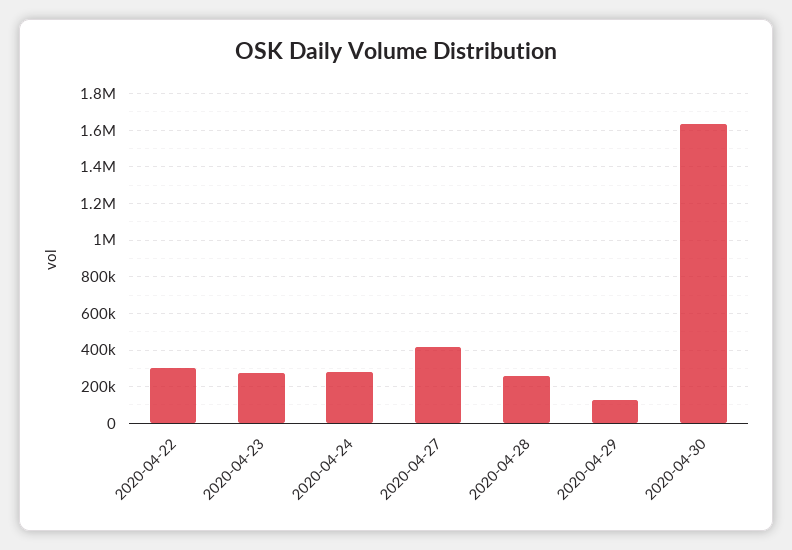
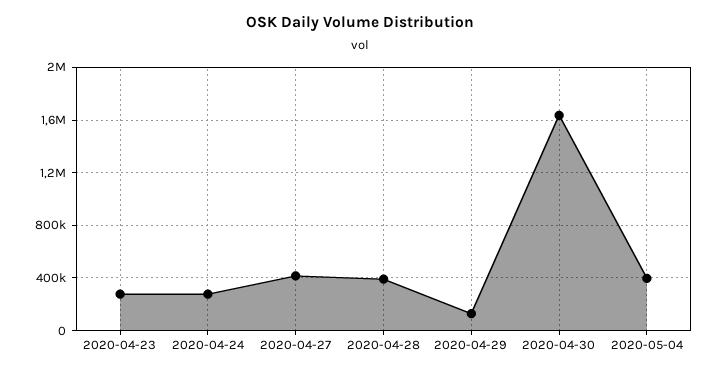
2020-04-22: 300000 -> none
2020-04-28: 250000 -> 400000
2020-05-04: none -> 400000

